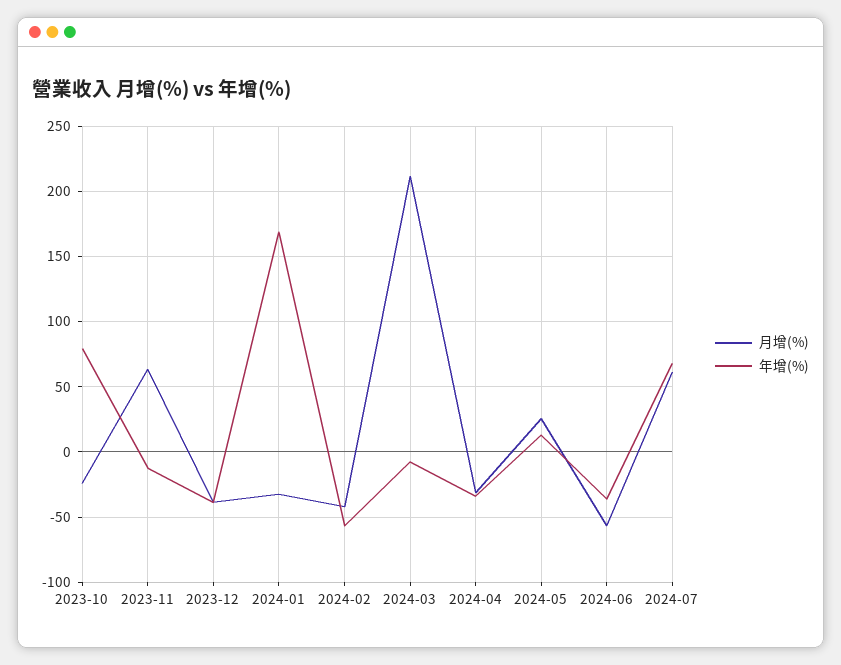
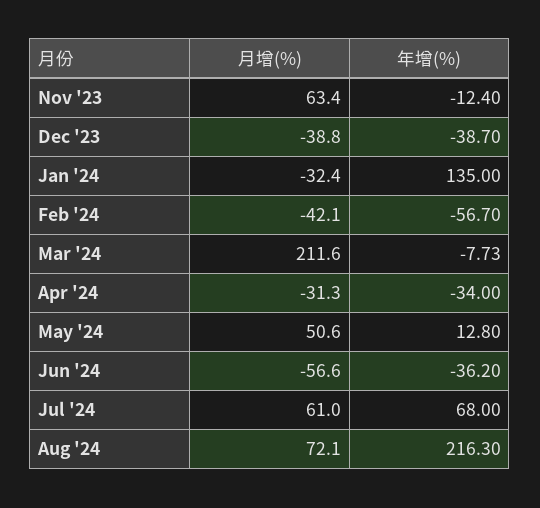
月增(%), 2023-10: -25 -> none
年增(%), 2023-10: 80 -> none
年增(%), 2024-01: 170 -> 135
月增(%), 2024-05: 25 -> 50.6
月增(%), Aug '24: none -> 72.1
年增(%), Aug '24: none -> 216.3

